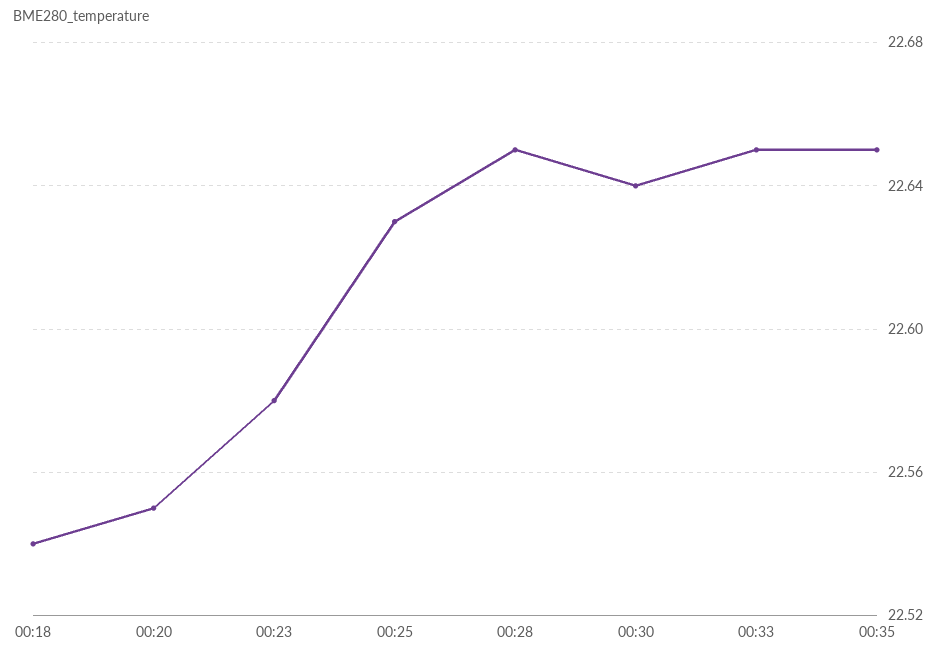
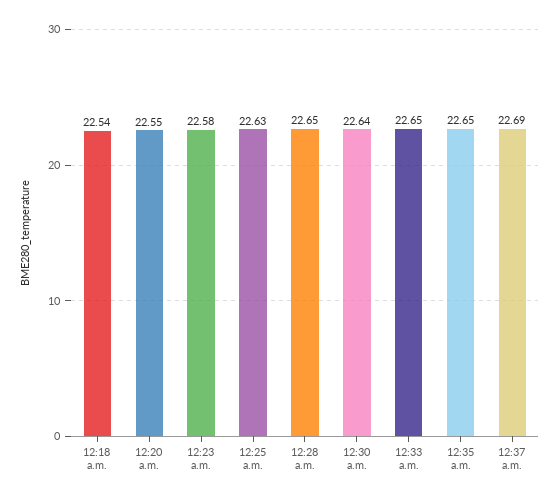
12:37 a.m.: none -> 22.69

